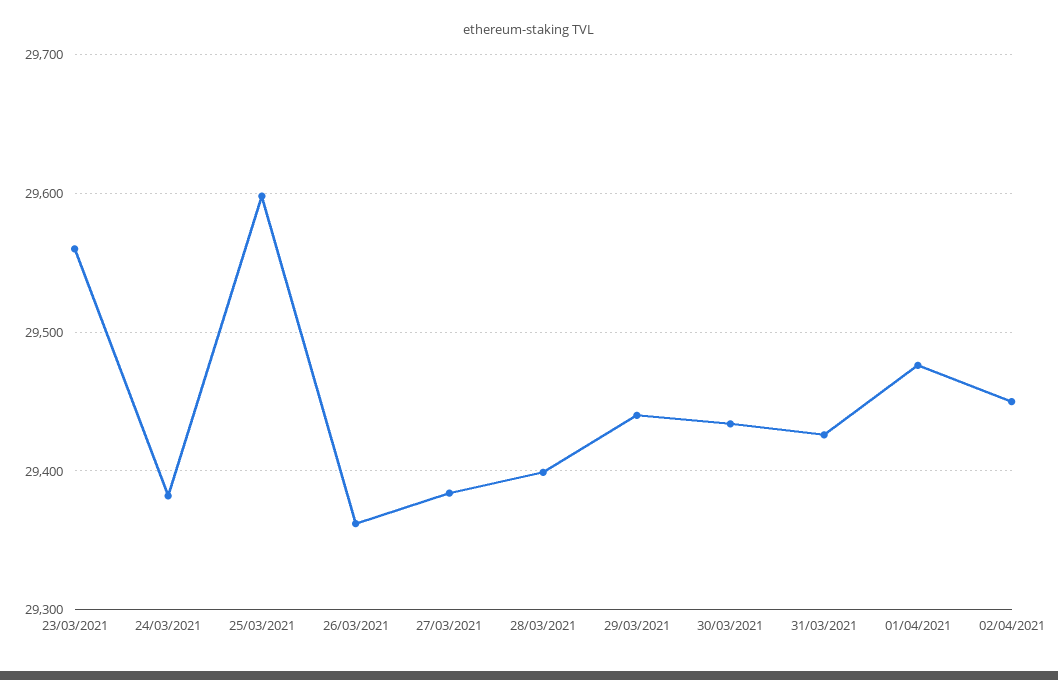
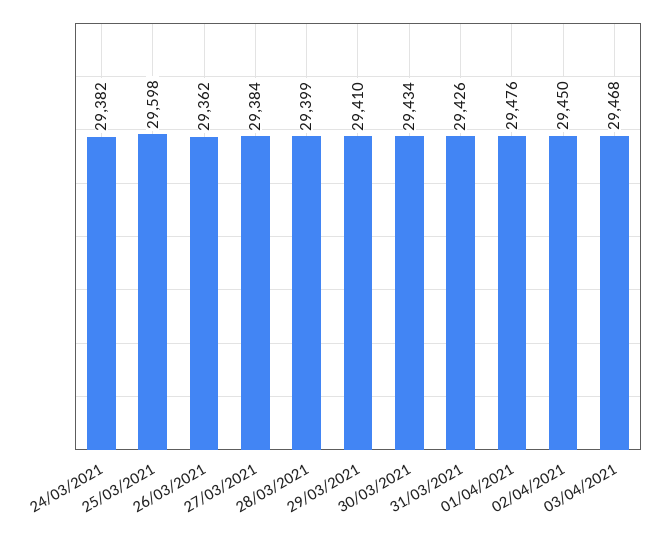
23/03/2021: 29560 -> none
29/03/2021: 29440 -> 29410
03/04/2021: none -> 29468

